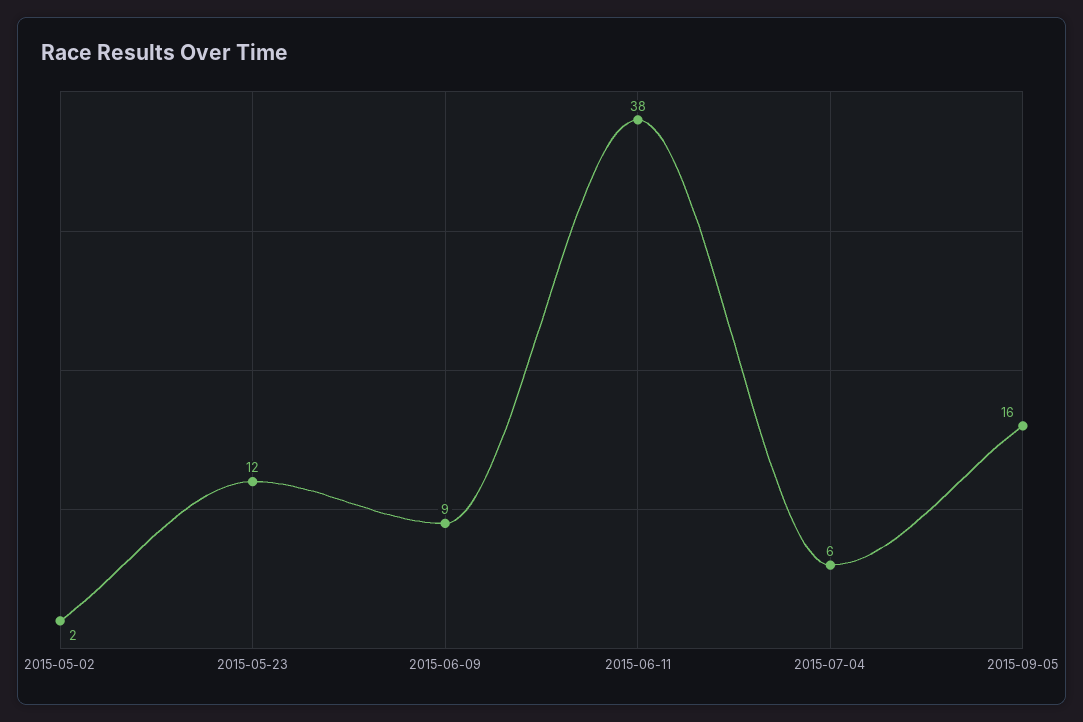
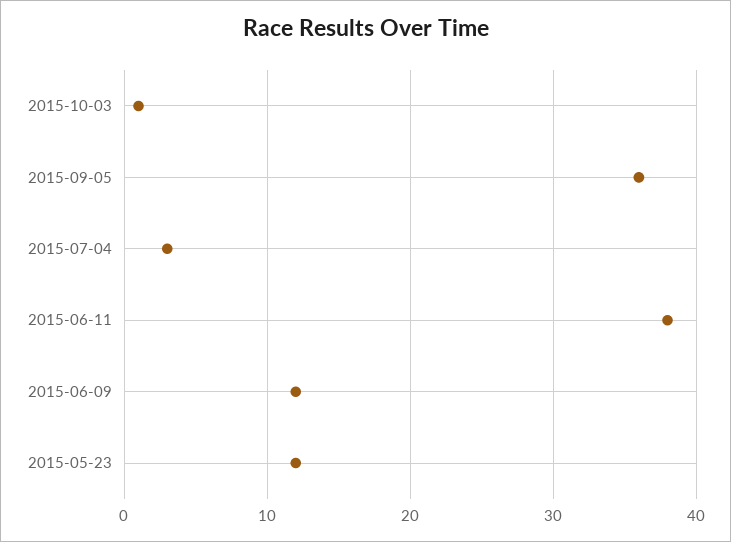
2015-05-02: 2 -> none
2015-06-09: 9 -> 12
2015-07-04: 6 -> 3
2015-09-05: 16 -> 36
2015-10-03: none -> 1

